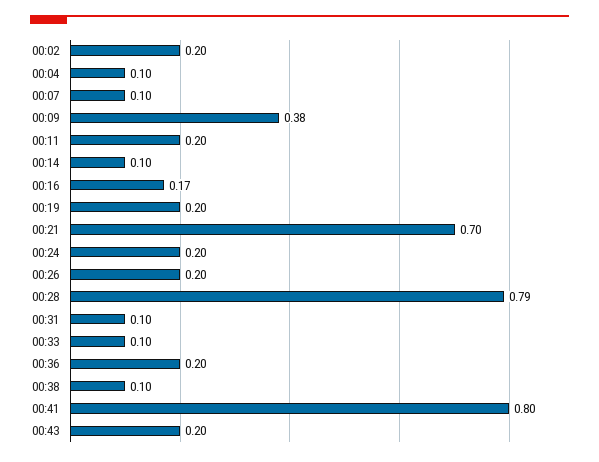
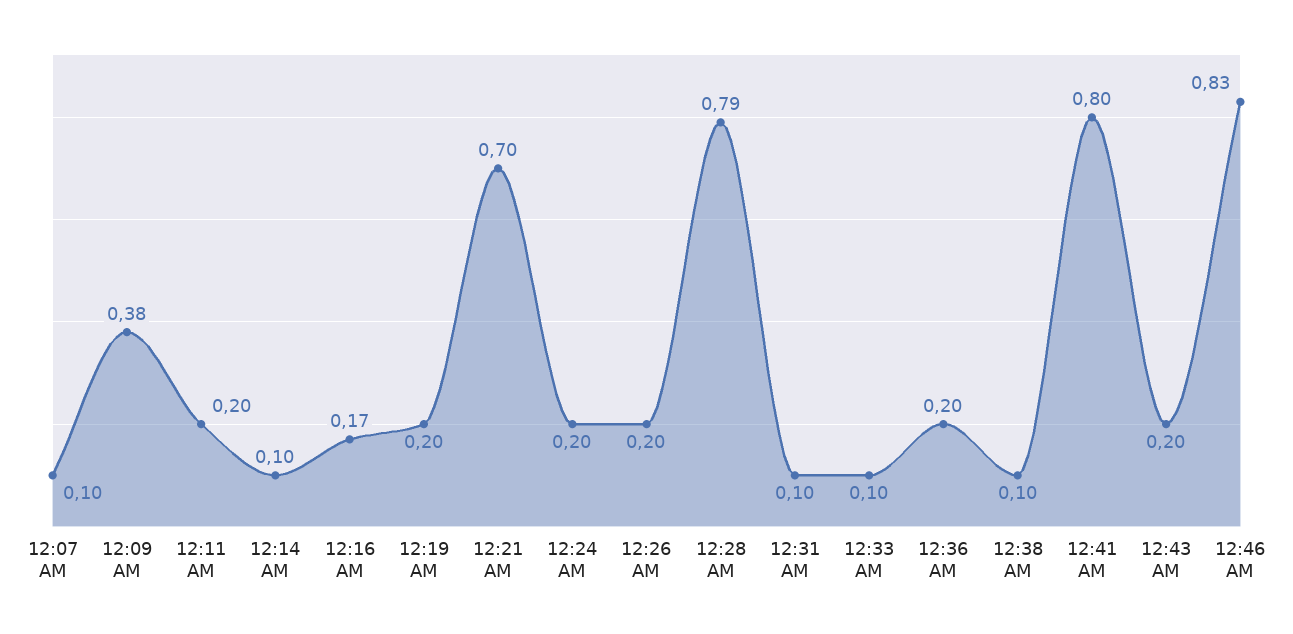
00:02: 0.2 -> none
00:04: 0.1 -> none
12:46 AM: none -> 0.83

